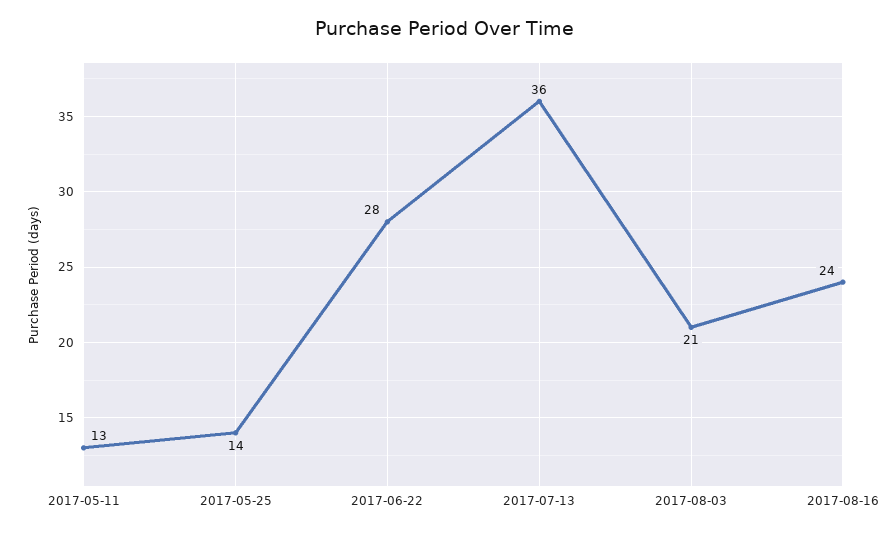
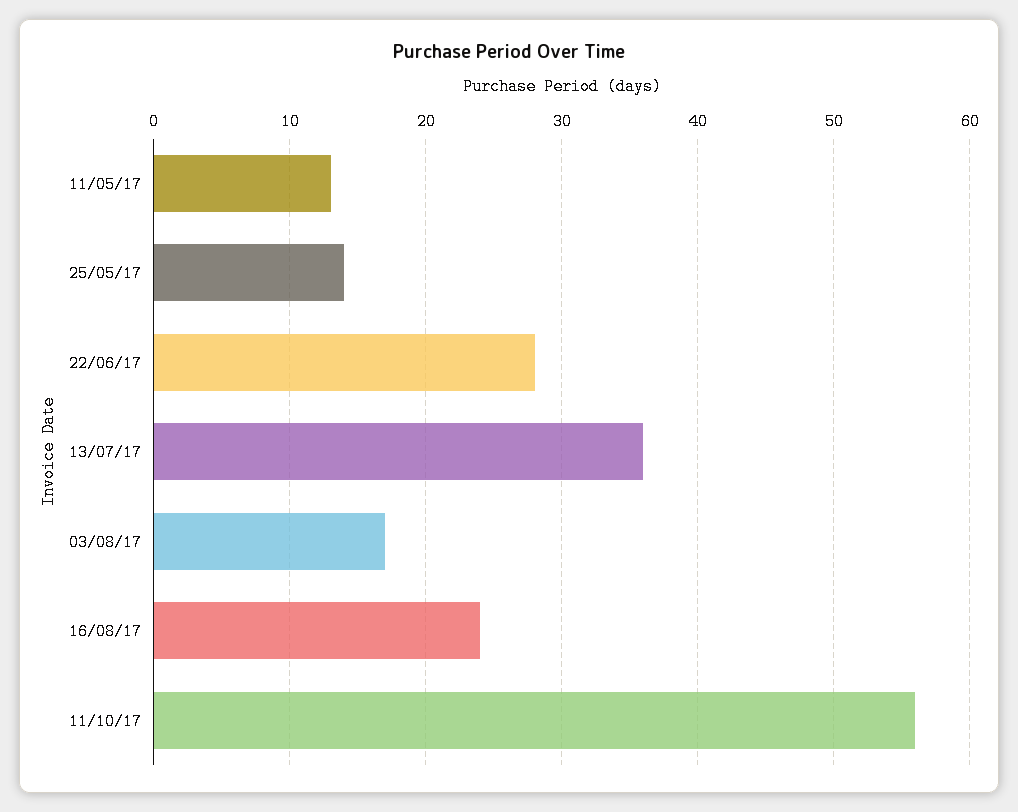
2017-08-03: 21 -> 17
11/10/17: none -> 56

